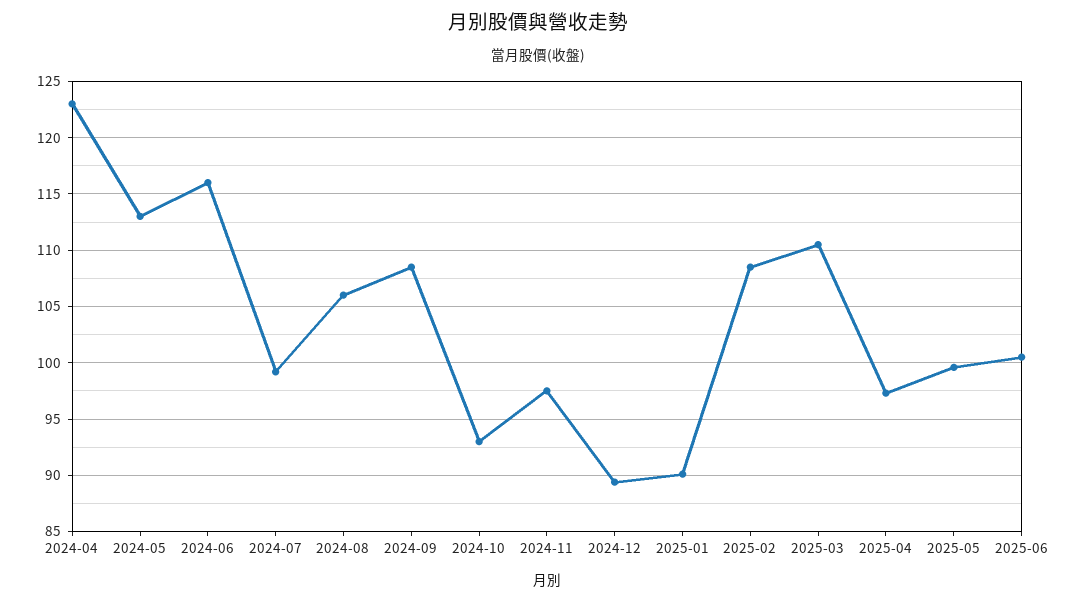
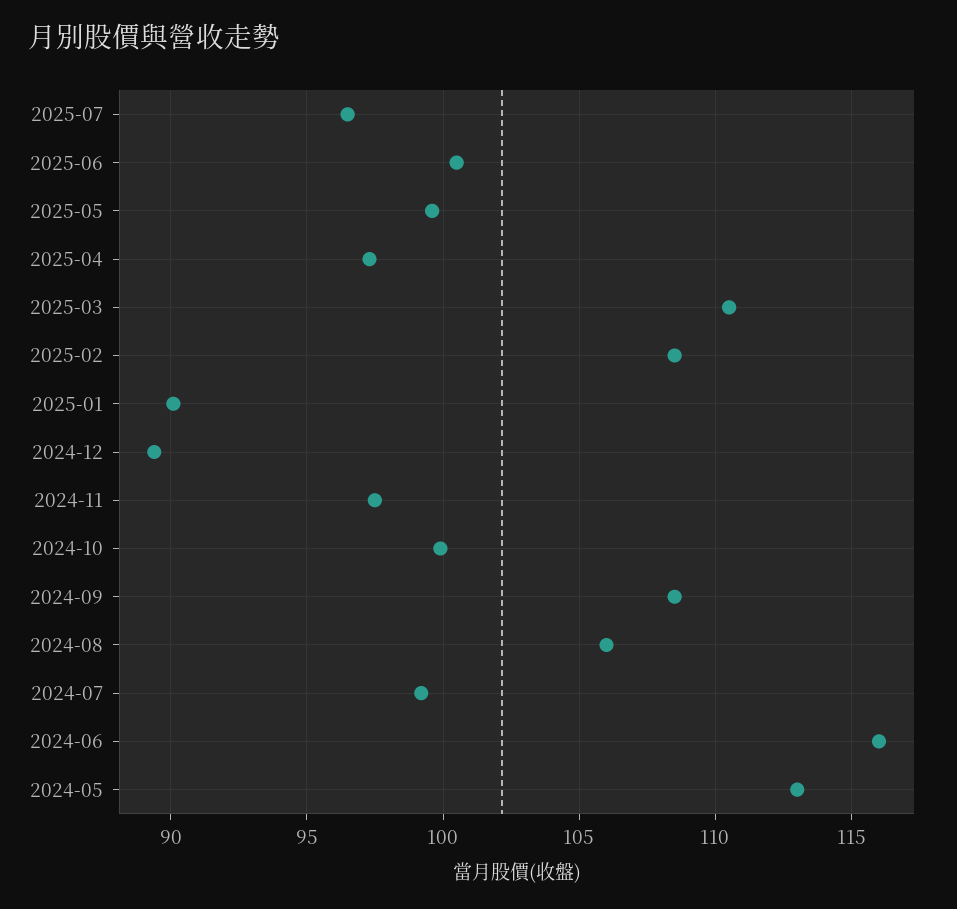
2024-04: 123 -> none
2024-10: 93 -> 100
2025-07: none -> 96.5

